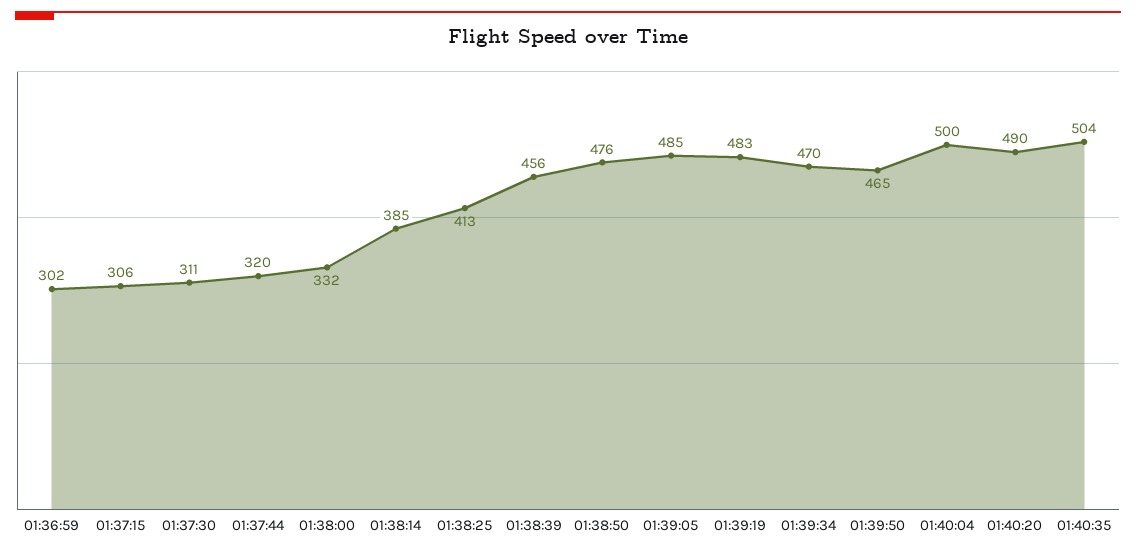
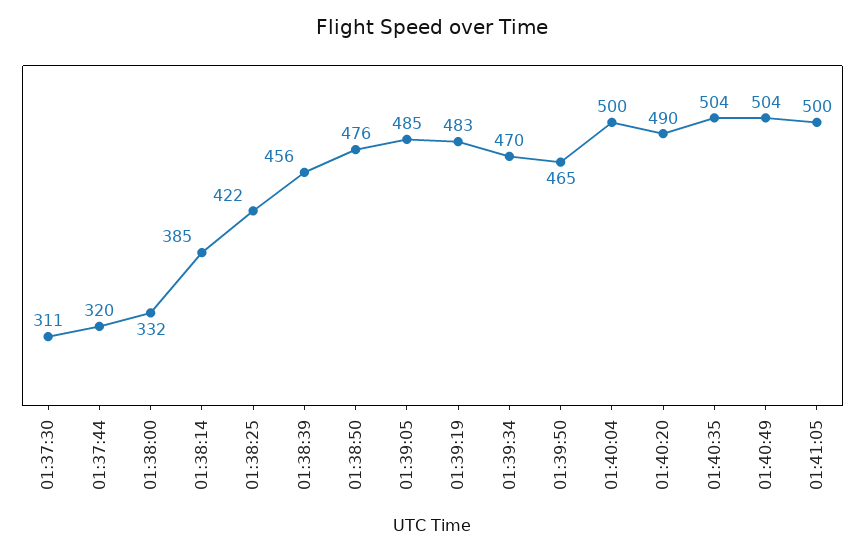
01:36:59: 302 -> none
01:37:15: 306 -> none
01:38:25: 413 -> 422
01:40:49: none -> 504
01:41:05: none -> 500

